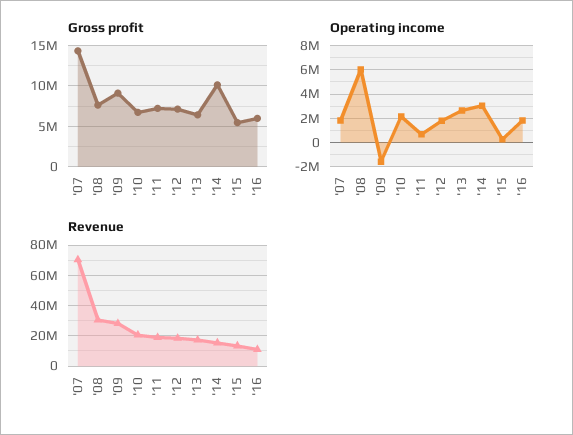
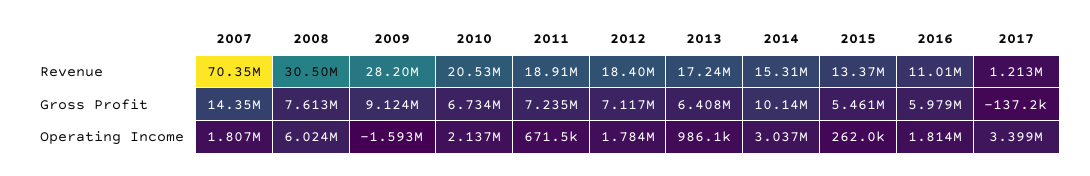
Operating income, '13: 2500000 -> 986100
Revenue, 2017: none -> 1213000
Gross profit, 2017: none -> -137200
Operating income, 2017: none -> 3399000

